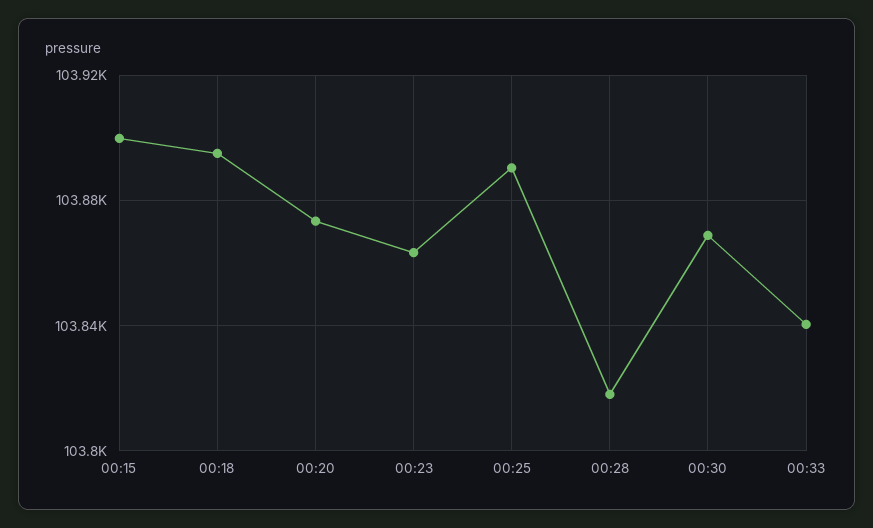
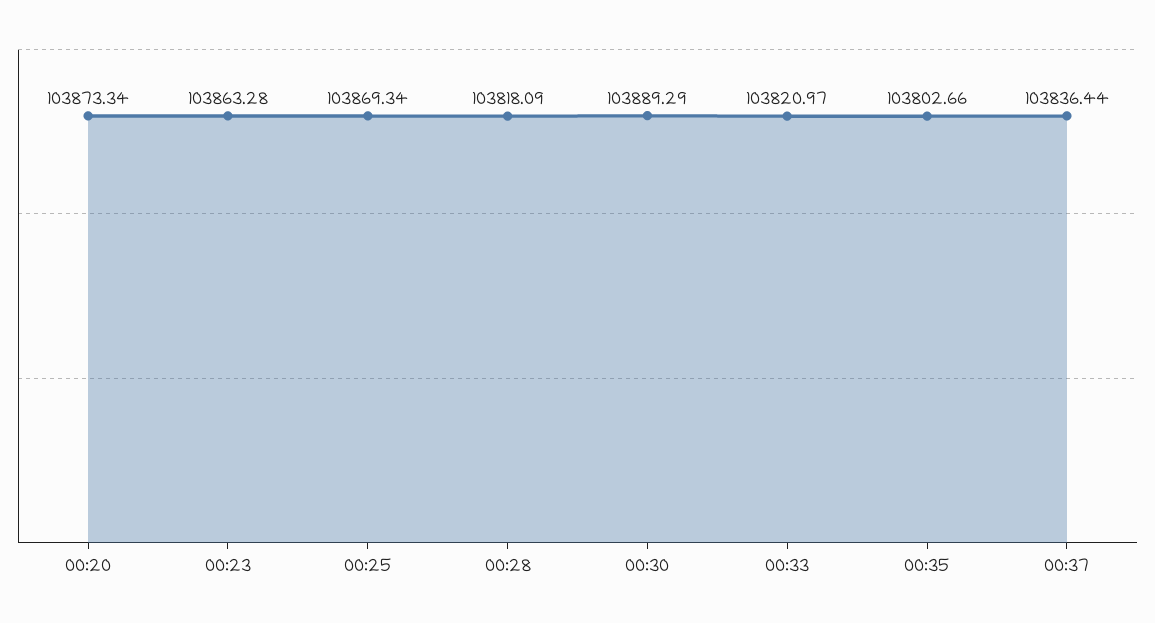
00:15: 103900 -> none
00:18: 103895 -> none
00:25: 103890 -> 103869.34
00:30: 103870 -> 103889.29
00:33: 103840 -> 103820.97
00:35: none -> 103802.66
00:37: none -> 103836.44

